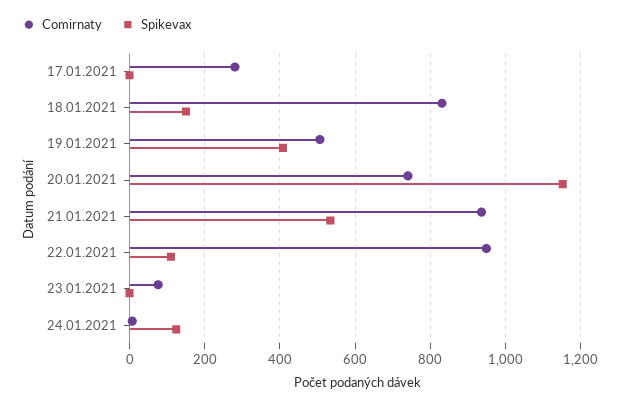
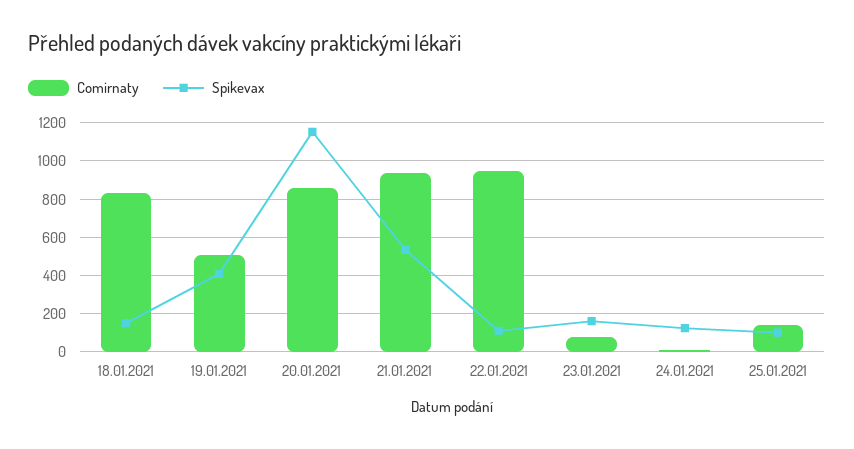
Comirnaty, 17.01.2021: 280 -> none
Spikevax, 17.01.2021: 0 -> none
Comirnaty, 20.01.2021: 740 -> 850
Spikevax, 23.01.2021: 0 -> 150
Comirnaty, 25.01.2021: none -> 150
Spikevax, 25.01.2021: none -> 100

